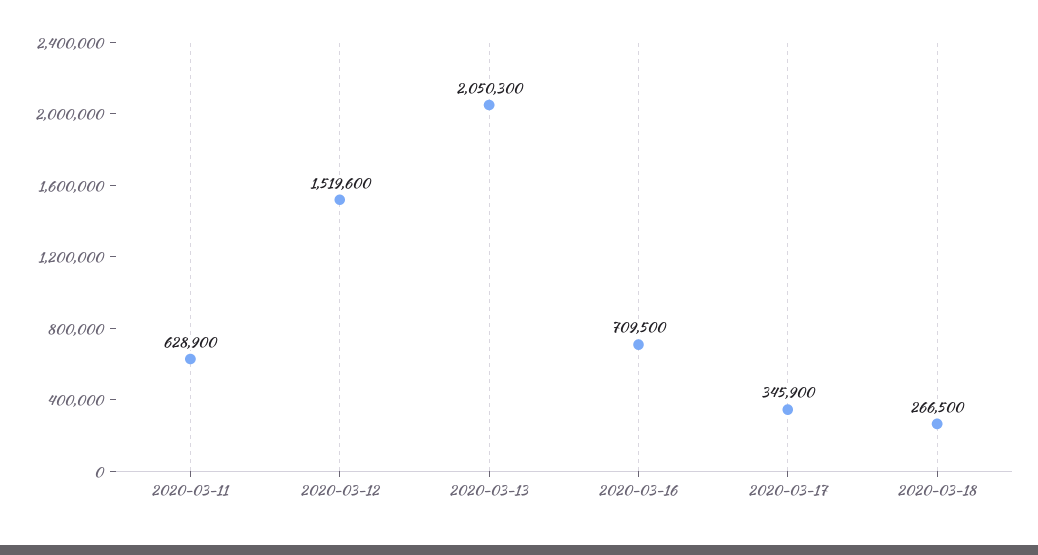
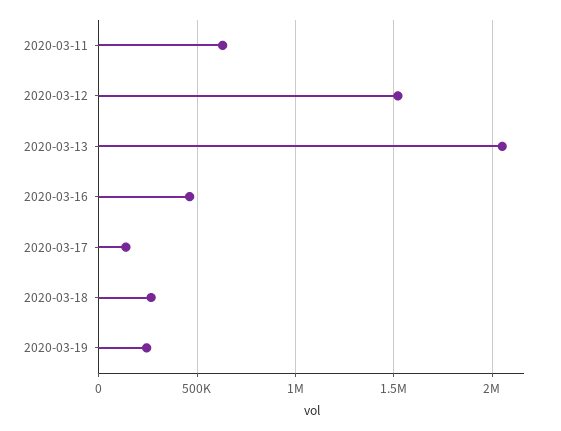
2020-03-16: 709500 -> 450000
2020-03-17: 345900 -> 150000
2020-03-19: none -> 250000

